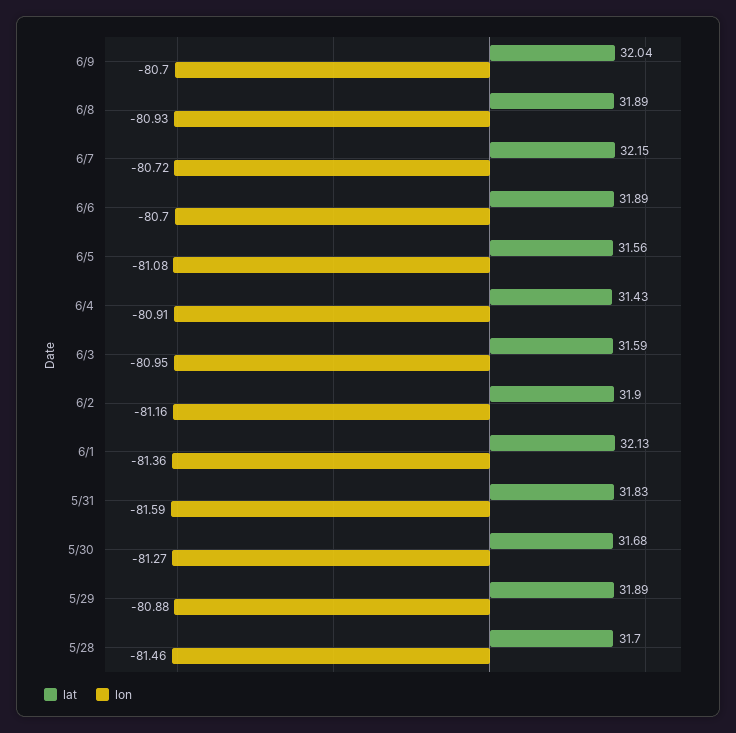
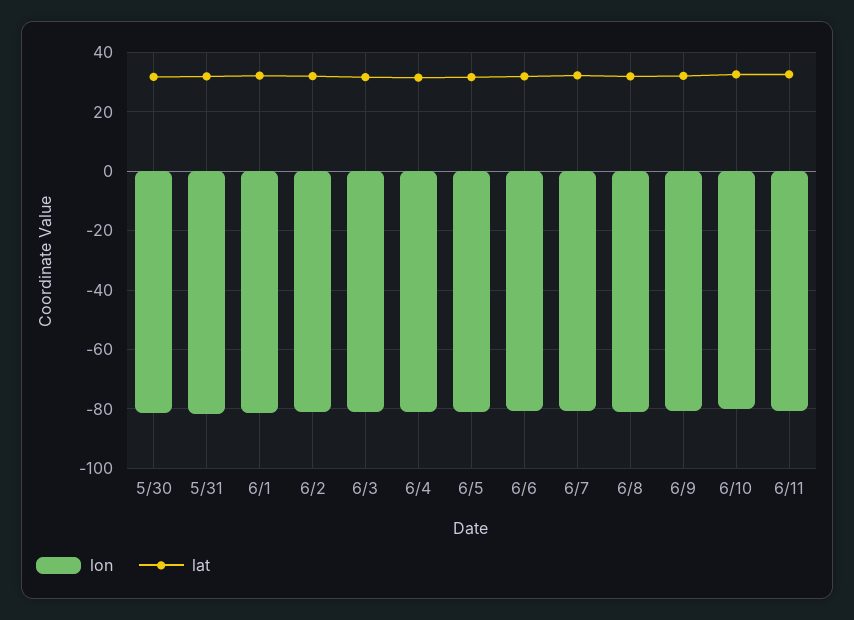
lat, 5/29: 31.89 -> none
lon, 5/29: -80.88 -> none
lat, 5/28: 31.7 -> none
lon, 5/28: -81.46 -> none
lon, 6/10: none -> -80
lat, 6/10: none -> 32.5
lon, 6/11: none -> -80
lat, 6/11: none -> 32.5

